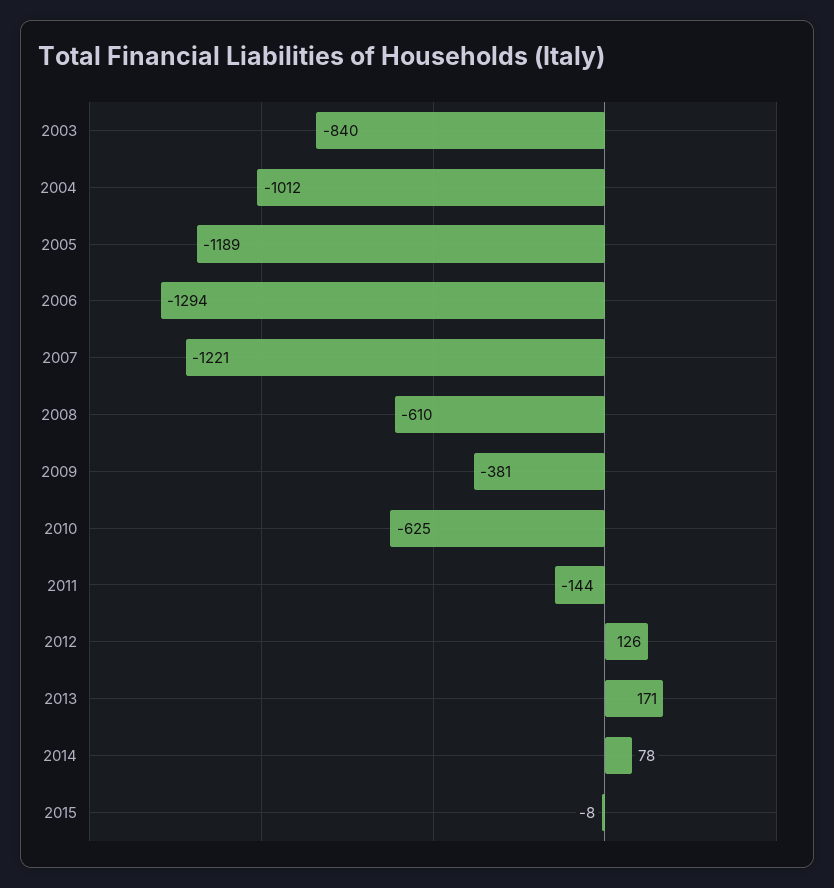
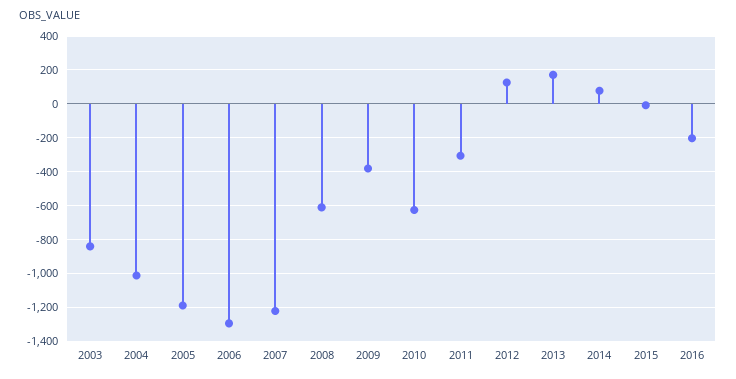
2011: -144 -> -300
2016: none -> -200

